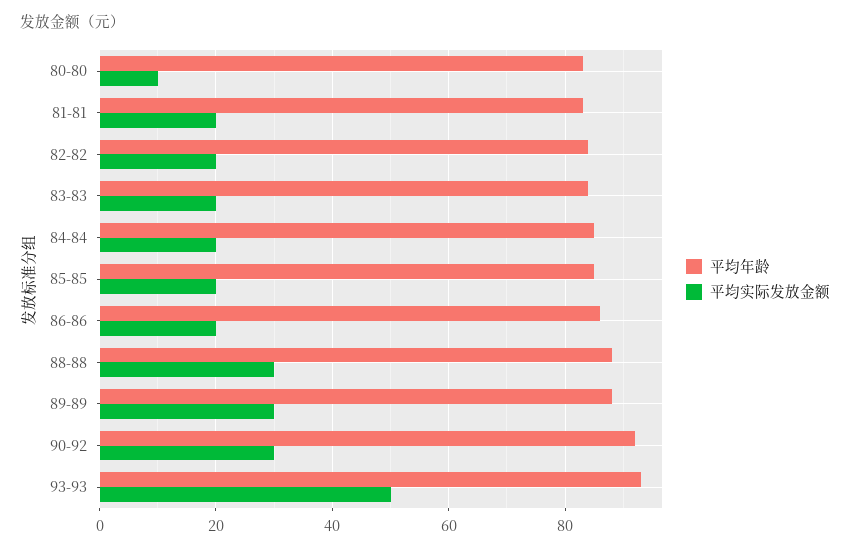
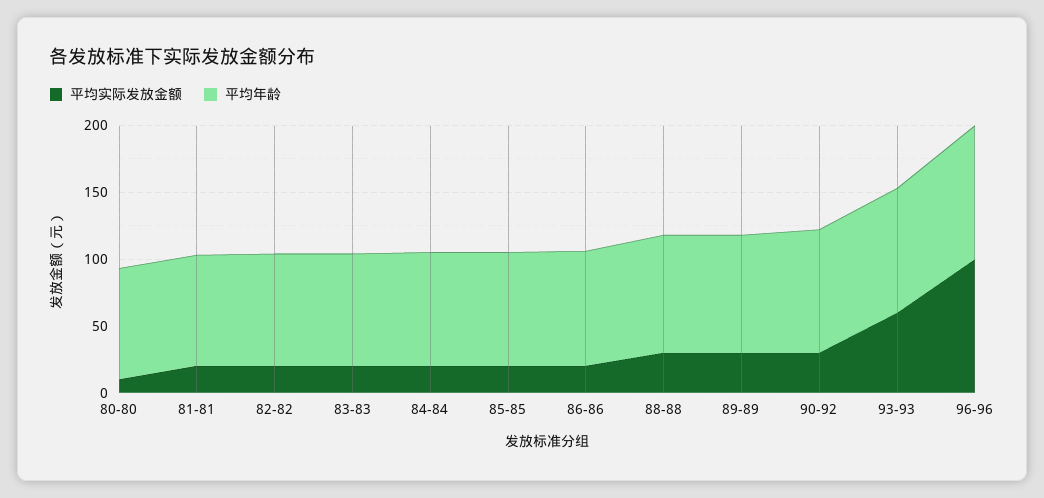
平均实际发放金额, 93-93: 50 -> 60
平均实际发放金额, 96-96: none -> 100
平均年龄, 96-96: none -> 100

